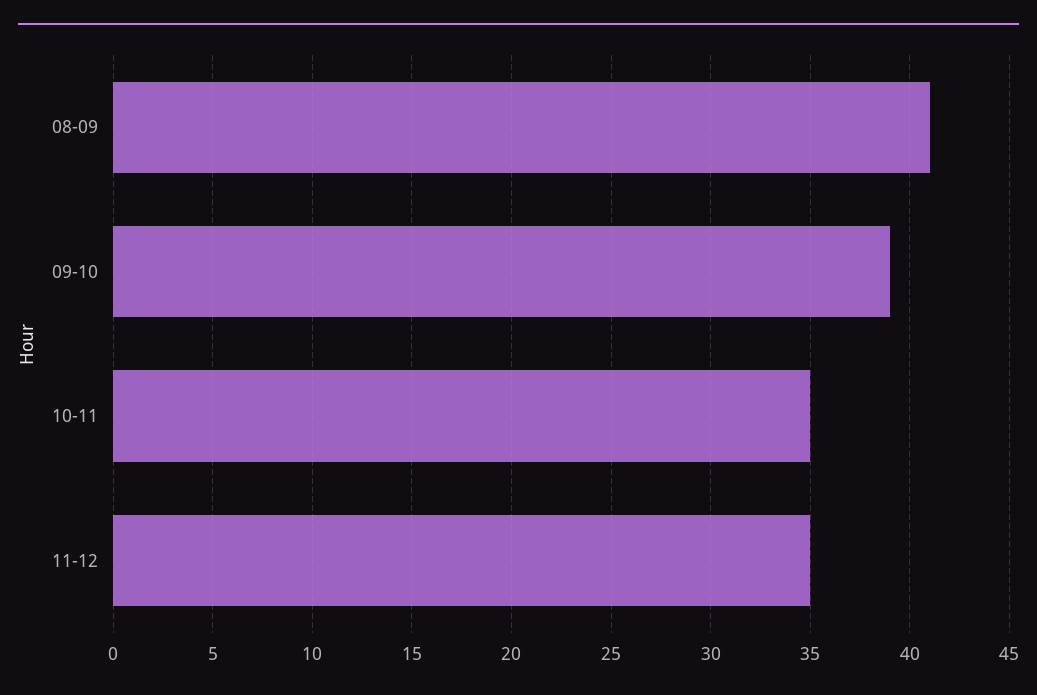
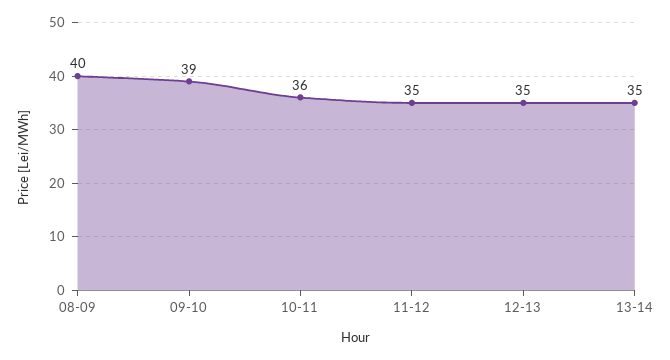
08-09: 41 -> 40
10-11: 35 -> 36
12-13: none -> 35
13-14: none -> 35

